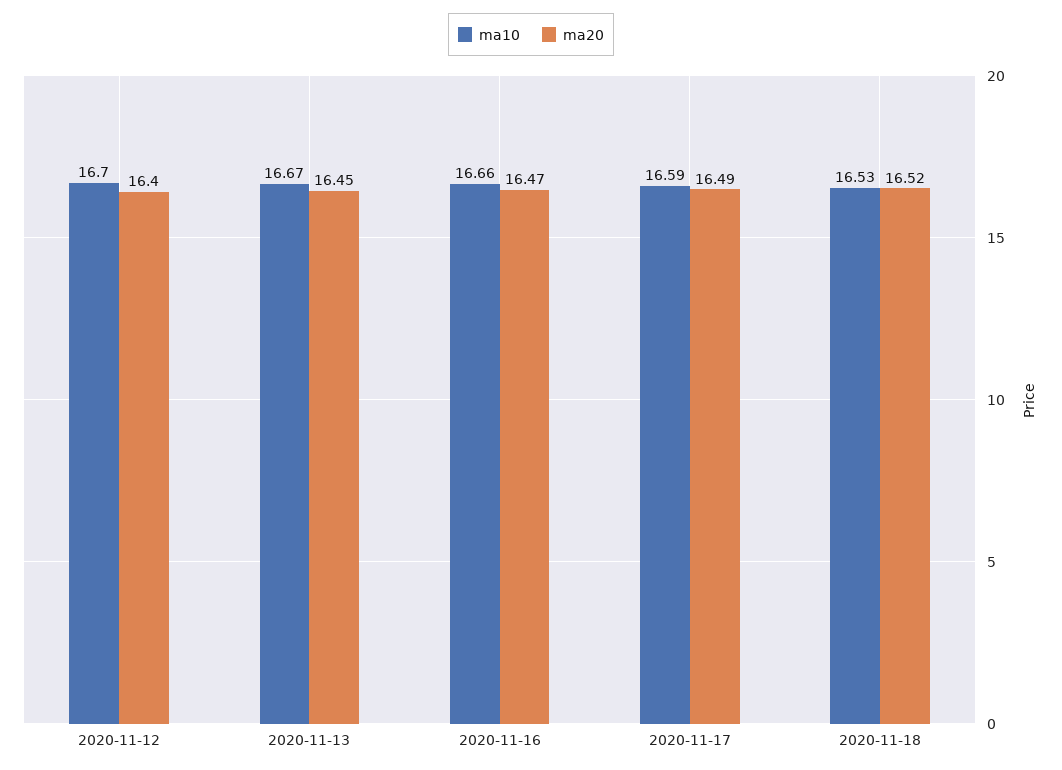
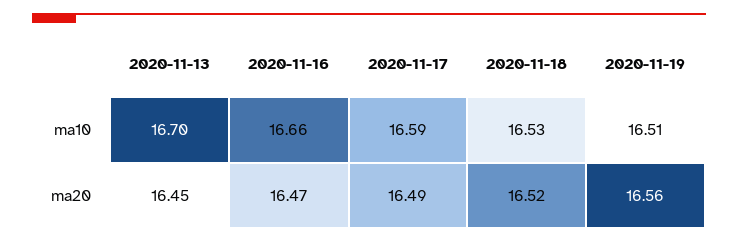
ma10, 2020-11-12: 16.7 -> none
ma20, 2020-11-12: 16.4 -> none
ma10, 2020-11-13: 16.67 -> 16.7
ma10, 2020-11-19: none -> 16.51
ma20, 2020-11-19: none -> 16.56

